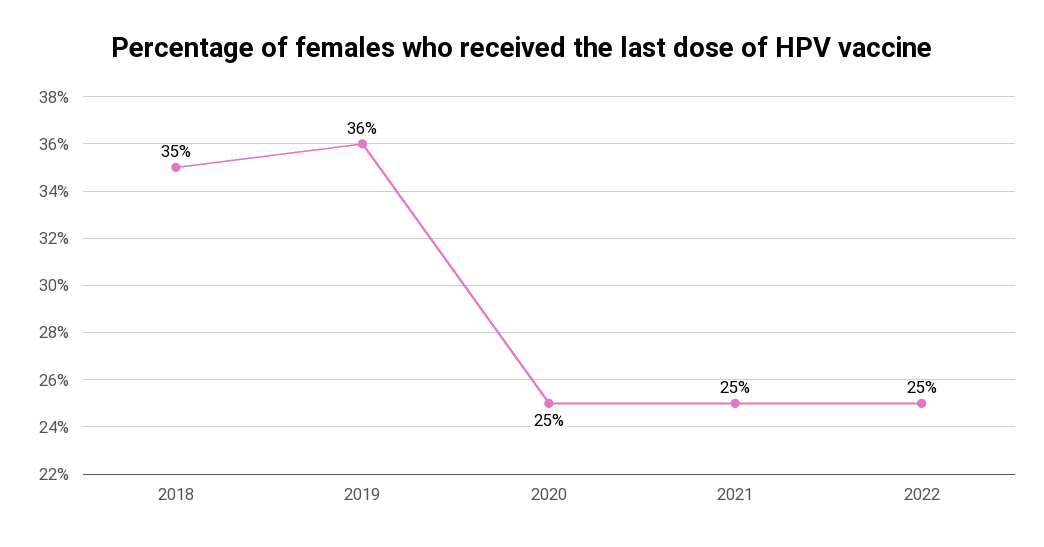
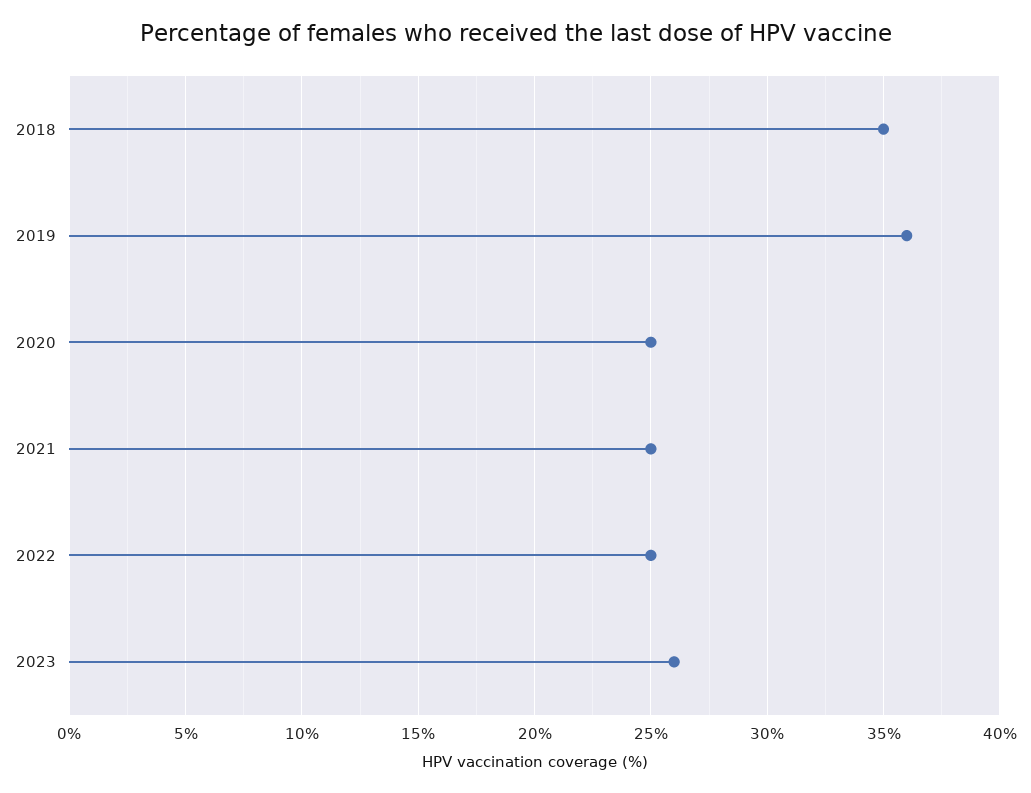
2023: none -> 26

